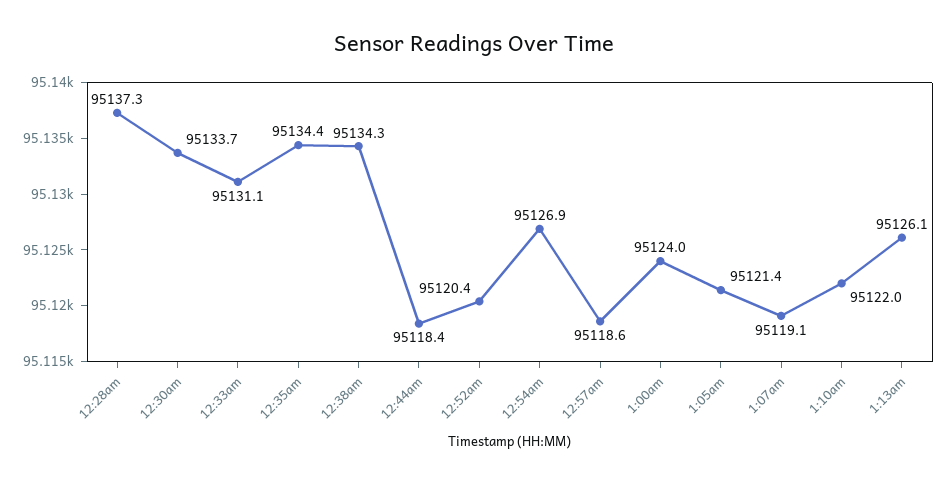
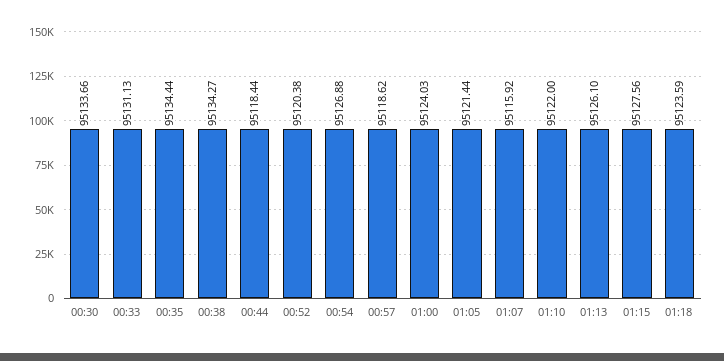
12:28am: 95137.3 -> none
1:07am: 95119.1 -> 95115.92
01:15: none -> 95127.56
01:18: none -> 95123.59

